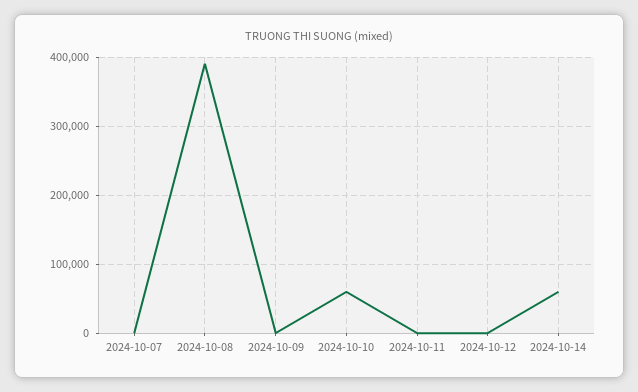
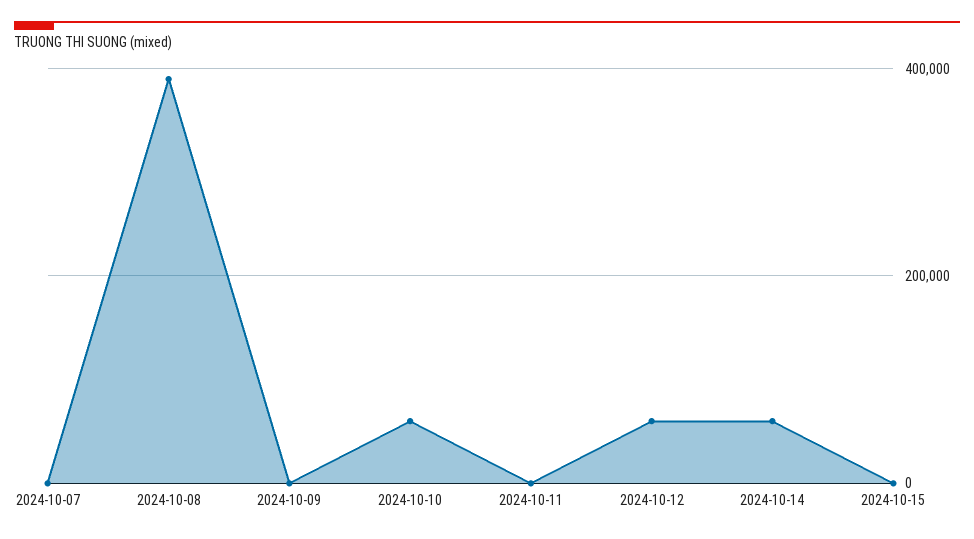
2024-10-12: 0 -> 60000
2024-10-15: none -> 0

